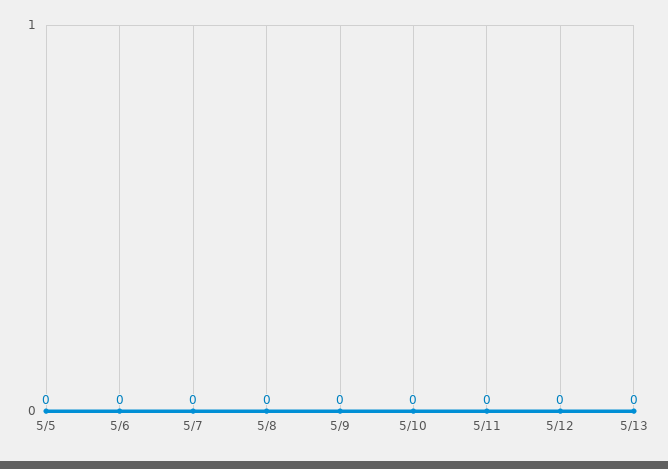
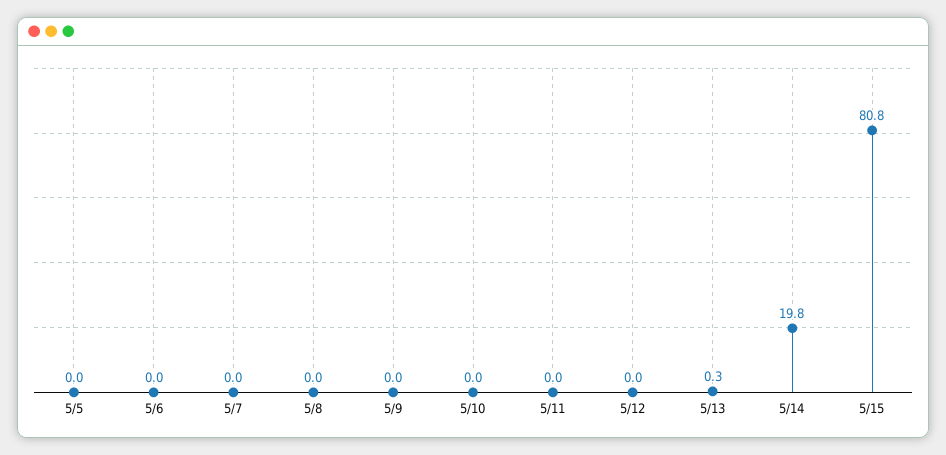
5/13: 0 -> 0.3
5/14: none -> 19.8
5/15: none -> 80.8

